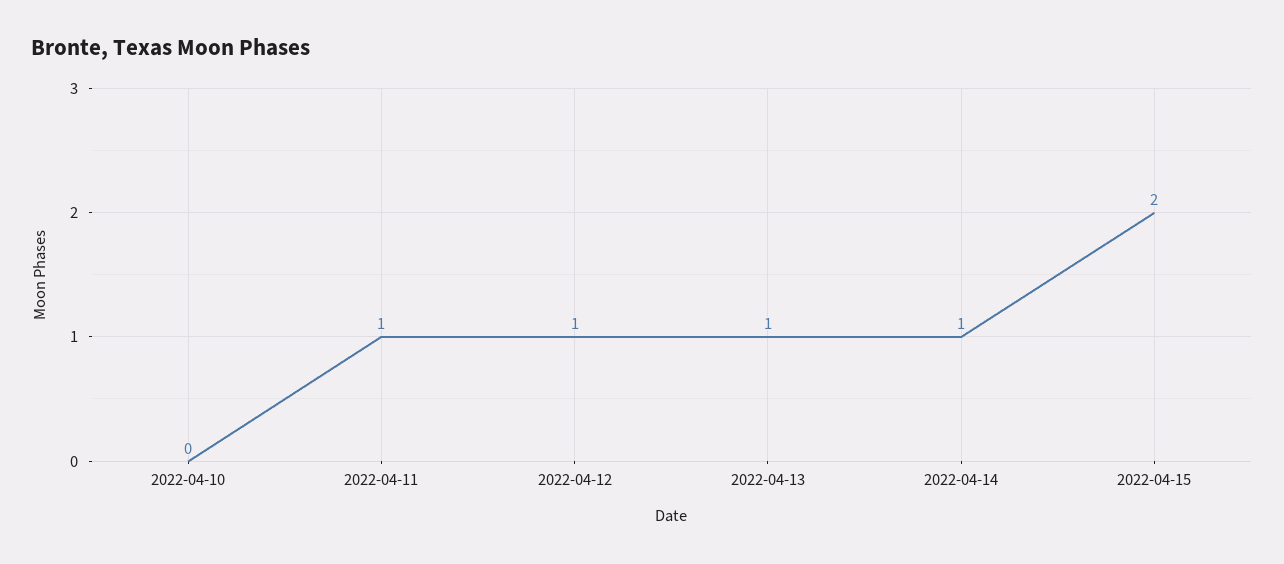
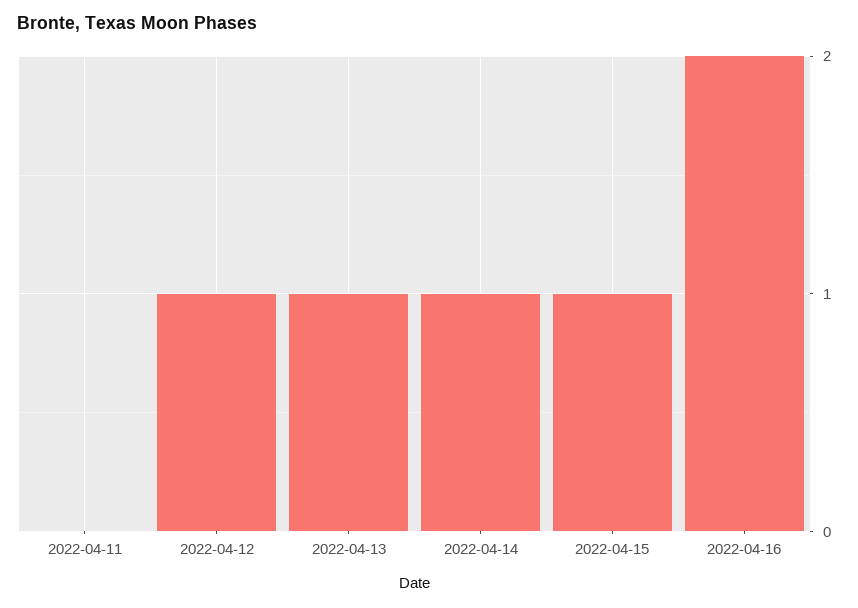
2022-04-10: 0 -> none
2022-04-11: 1 -> 0
2022-04-15: 2 -> 1
2022-04-16: none -> 2

